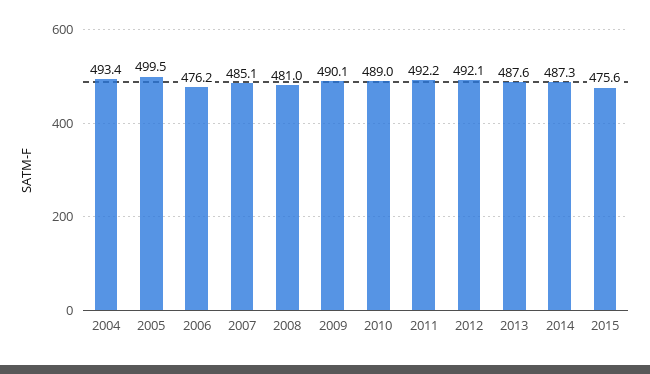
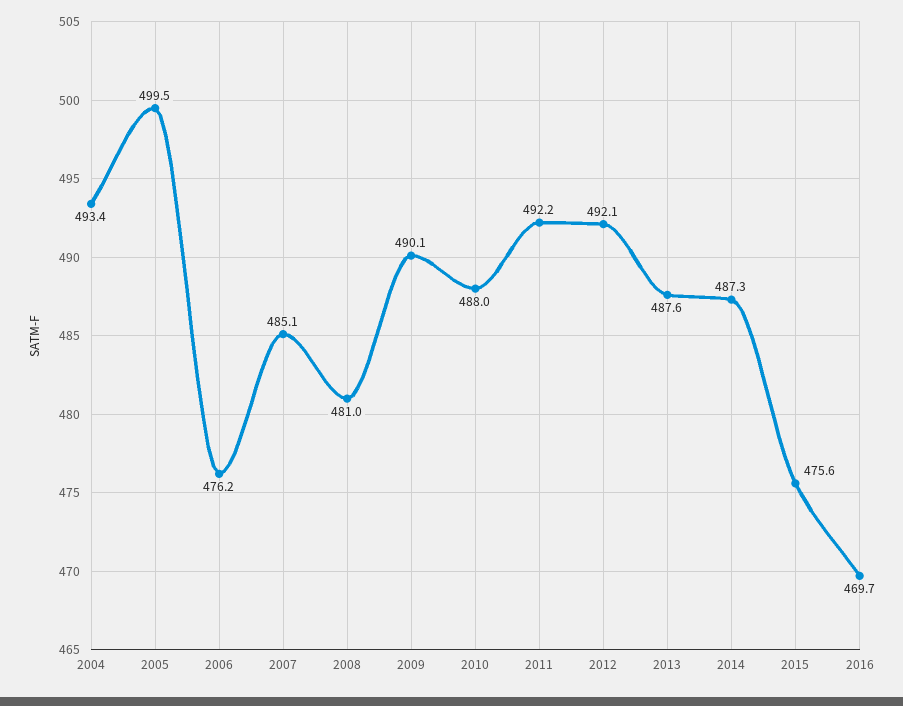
2010: 489 -> 488
2016: none -> 469.7

